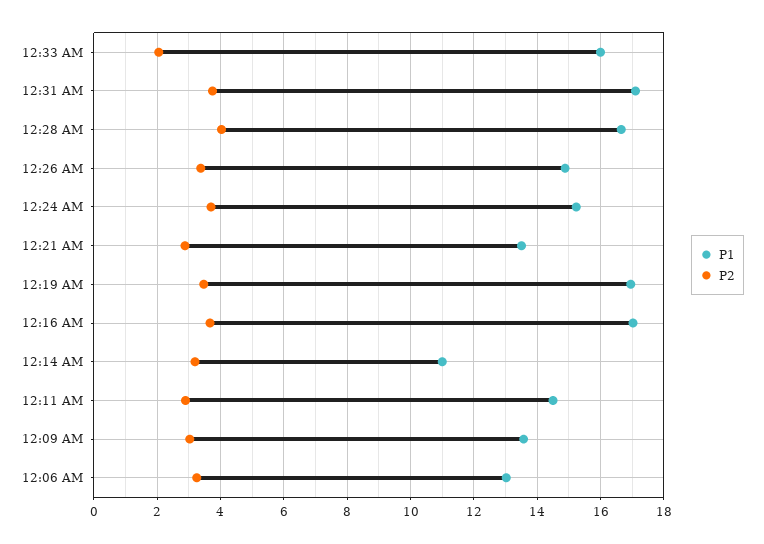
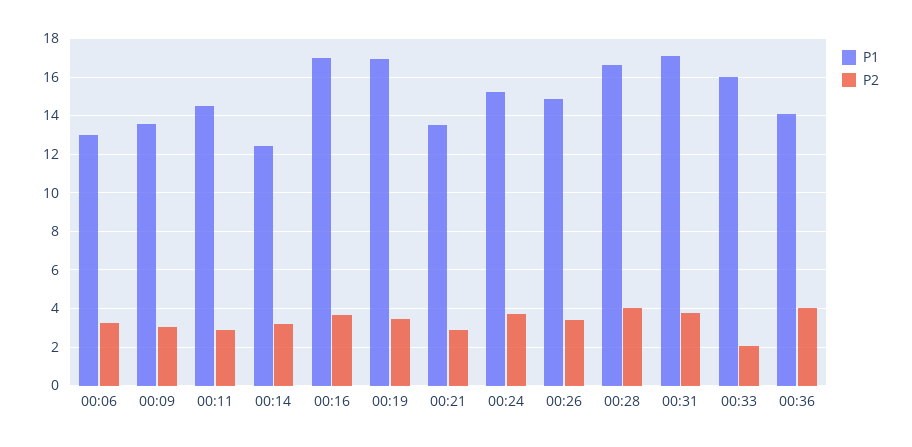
P1, 12:14 AM: 11 -> 12.5
P1, 00:36: none -> 14
P2, 00:36: none -> 4

